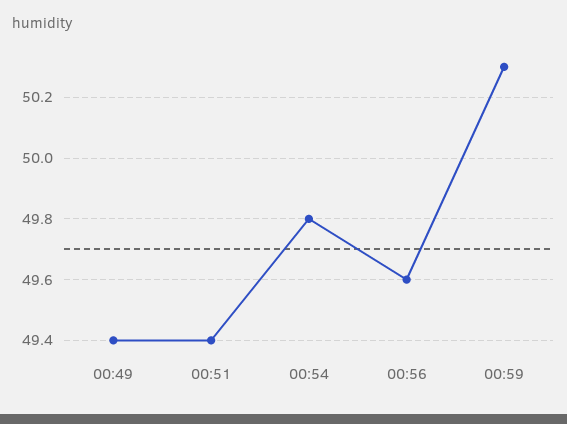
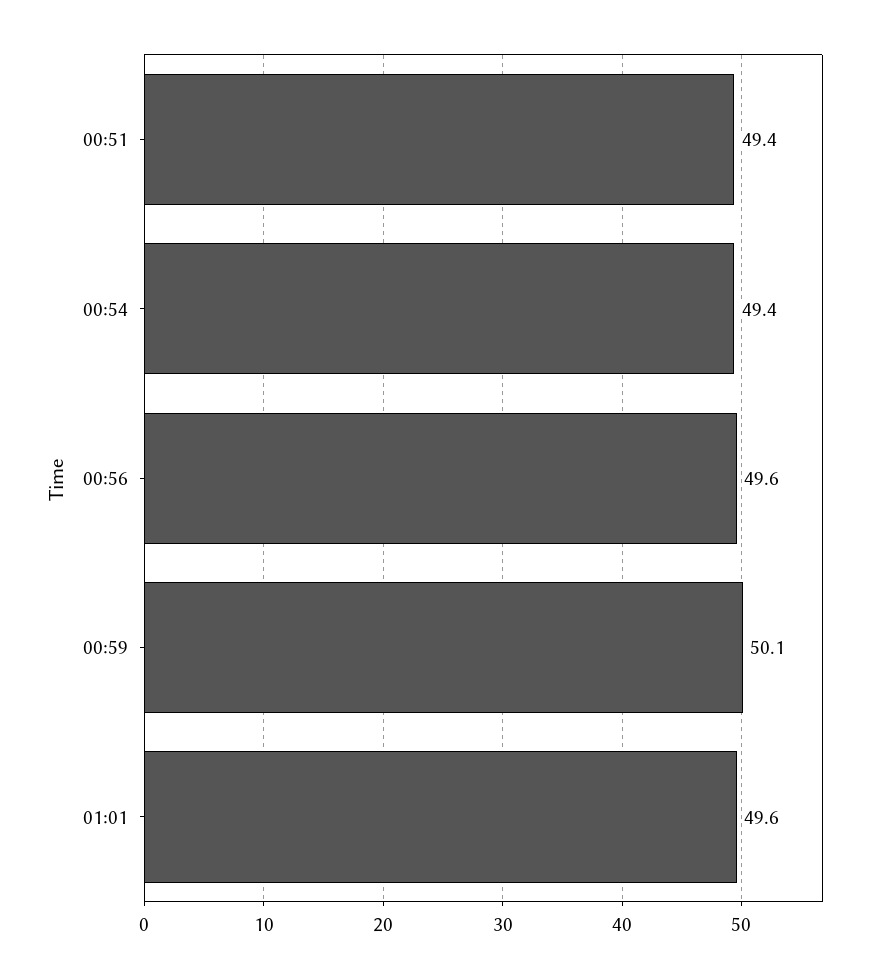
00:49: 49.4 -> none
00:54: 49.8 -> 49.4
00:59: 50.3 -> 50.1
01:01: none -> 49.6

